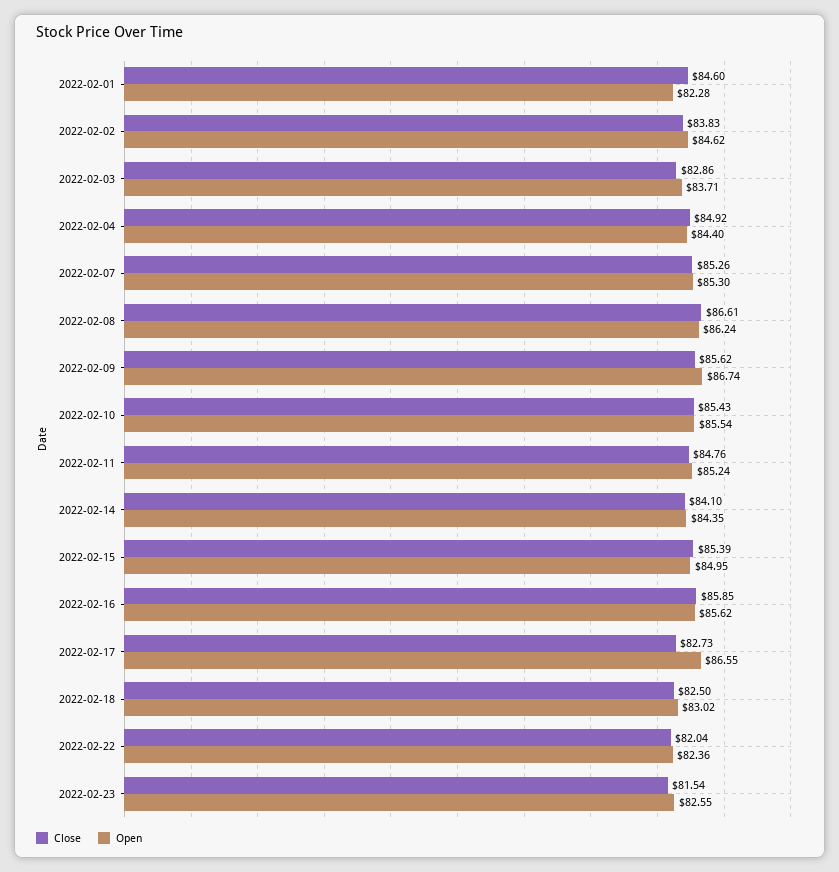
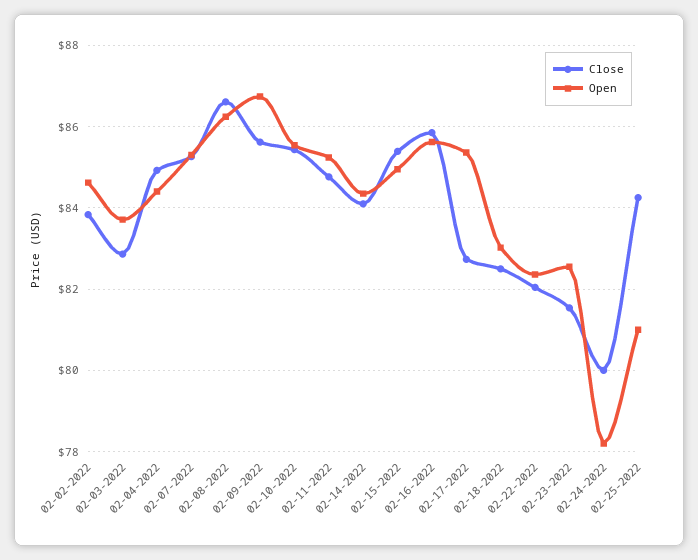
Close, 2022-02-01: 84.6 -> none
Open, 2022-02-01: 82.28 -> none
Open, 2022-02-17: 86.55 -> 85.4
Close, 02-24-2022: none -> 80
Open, 02-24-2022: none -> 78.2
Close, 02-25-2022: none -> 84.2
Open, 02-25-2022: none -> 81

